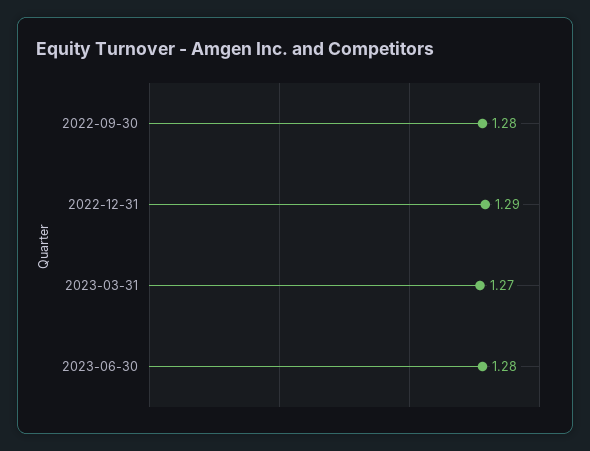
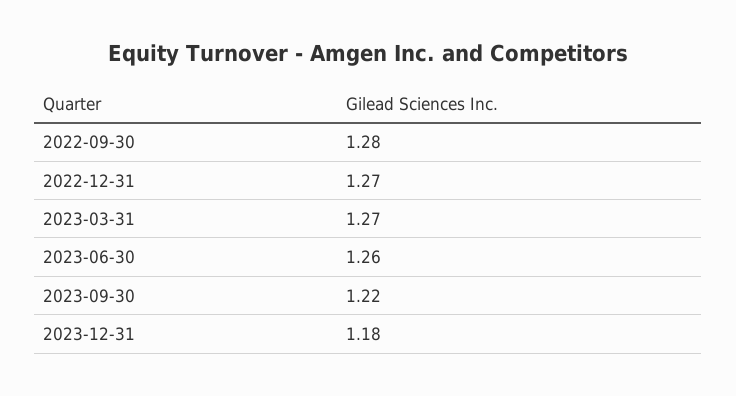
2022-12-31: 1.29 -> 1.27
2023-06-30: 1.28 -> 1.26
2023-09-30: none -> 1.22
2023-12-31: none -> 1.18

